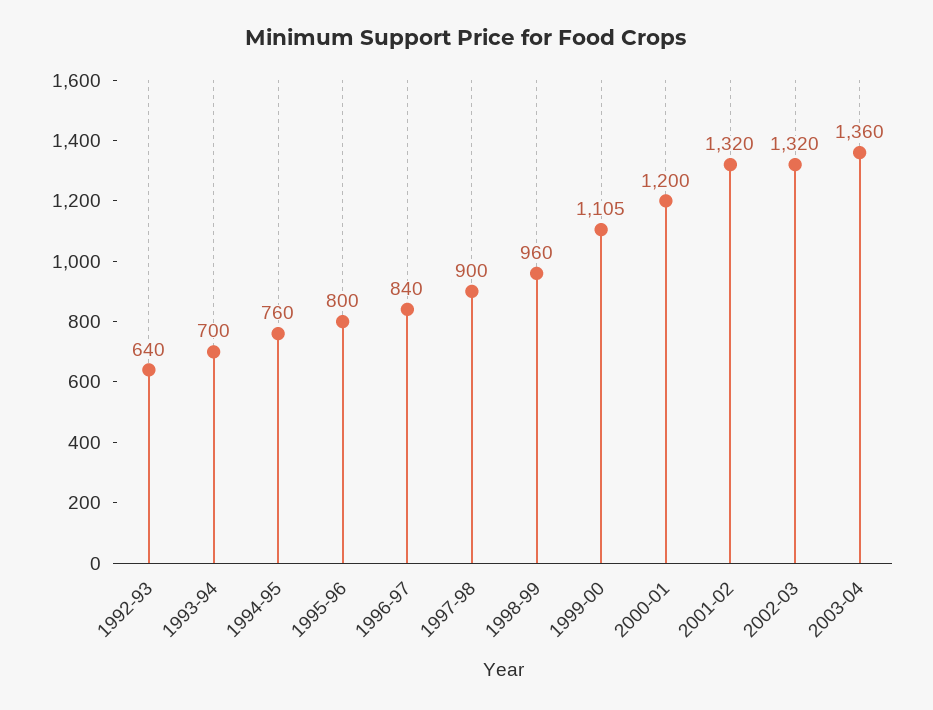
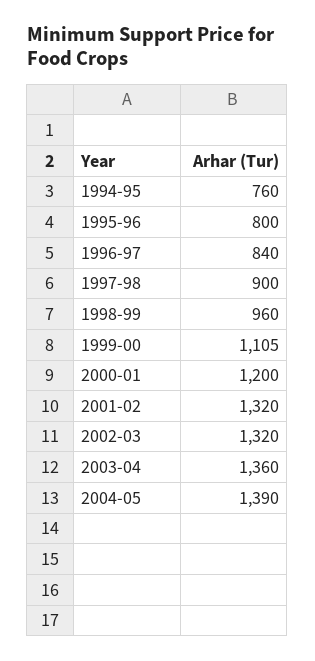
1992-93: 640 -> none
1993-94: 700 -> none
2004-05: none -> 1390

